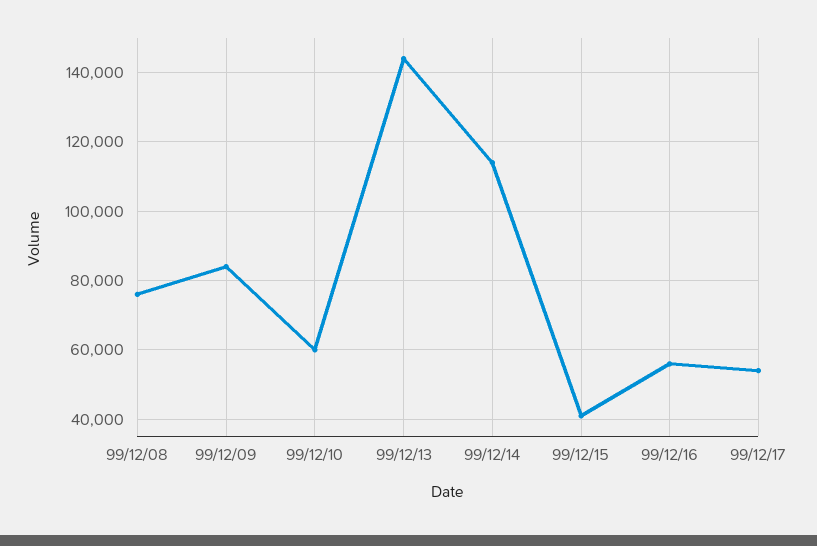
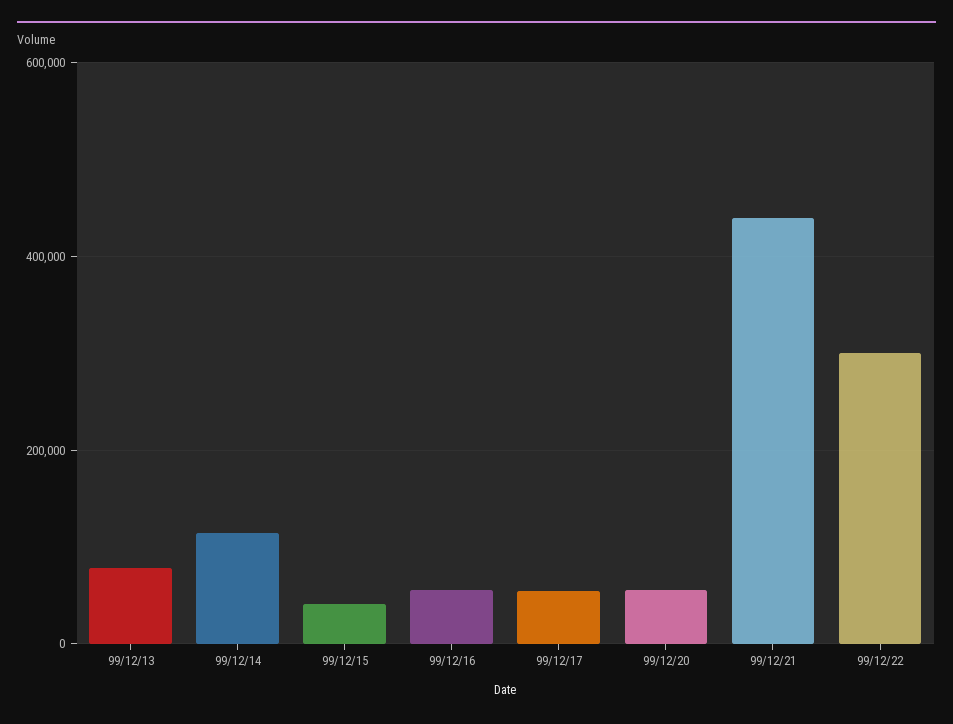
99/12/08: 76000 -> none
99/12/09: 84000 -> none
99/12/10: 60000 -> none
99/12/13: 144000 -> 80000
99/12/20: none -> 60000
99/12/21: none -> 440000
99/12/22: none -> 300000

